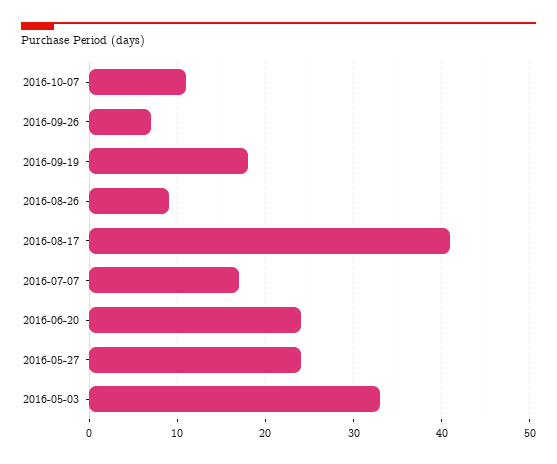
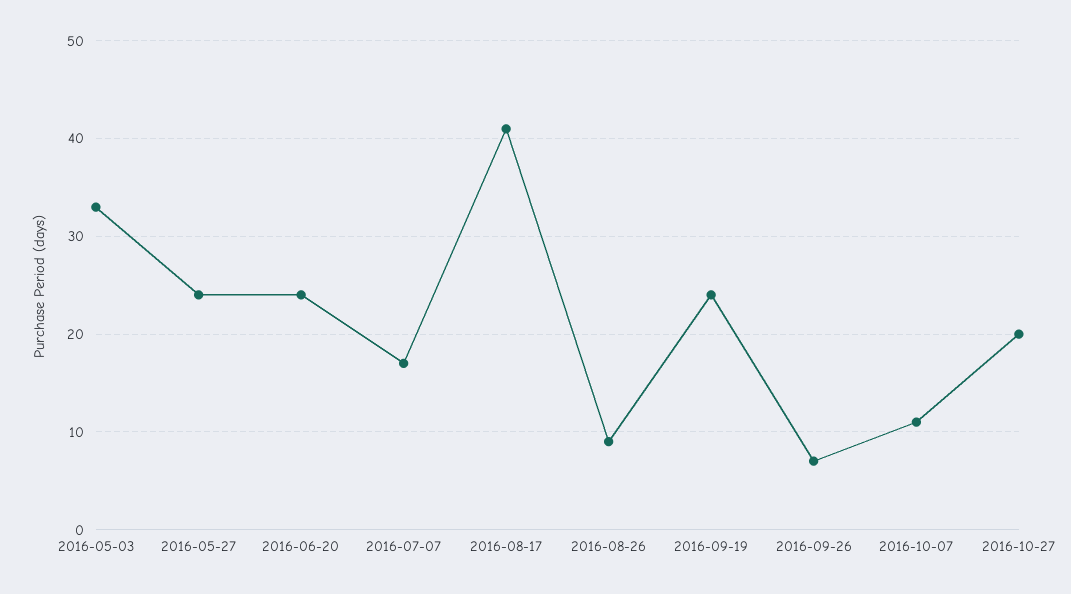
2016-09-19: 18 -> 24
2016-10-27: none -> 20

